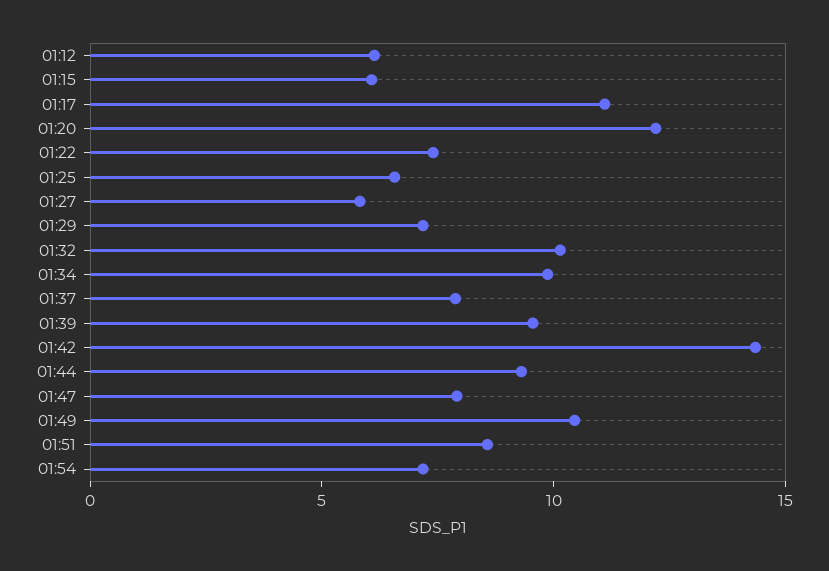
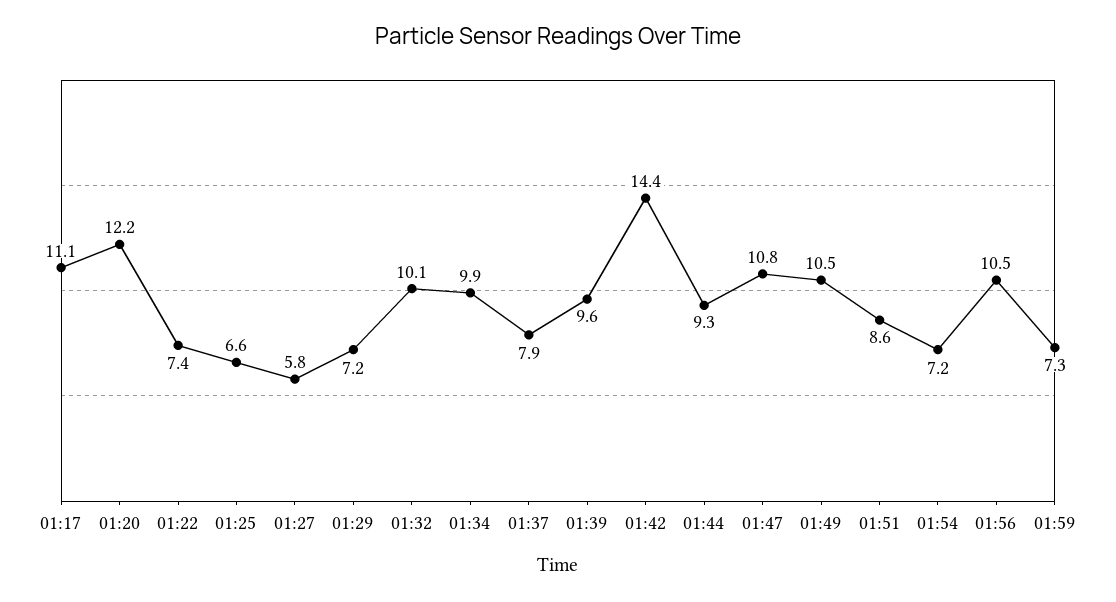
01:12: 6 -> none
01:15: 6 -> none
01:47: 8 -> 10.8
01:56: none -> 10.5
01:59: none -> 7.3

